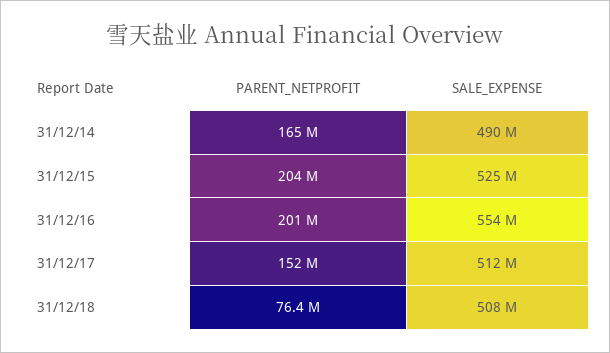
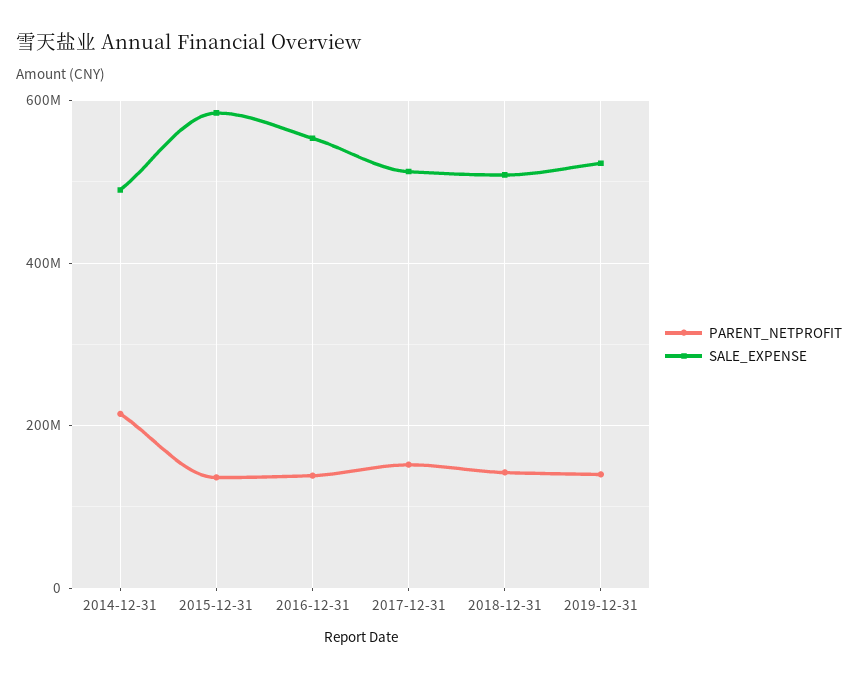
PARENT_NETPROFIT, 31/12/14: 165000000 -> 220000000
PARENT_NETPROFIT, 31/12/15: 204000000 -> 140000000
SALE_EXPENSE, 31/12/15: 525000000 -> 580000000
PARENT_NETPROFIT, 31/12/16: 201000000 -> 140000000
PARENT_NETPROFIT, 31/12/18: 76400000 -> 140000000
PARENT_NETPROFIT, 2019-12-31: none -> 140000000
SALE_EXPENSE, 2019-12-31: none -> 520000000

